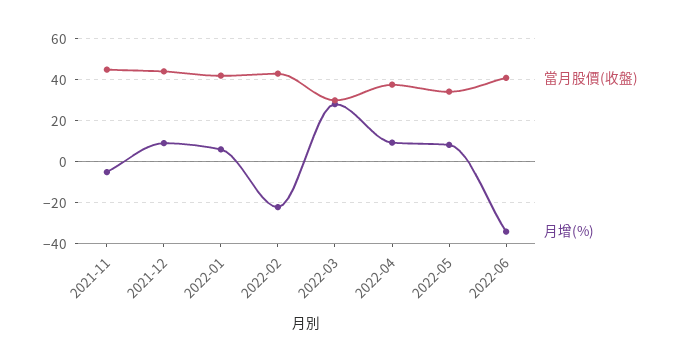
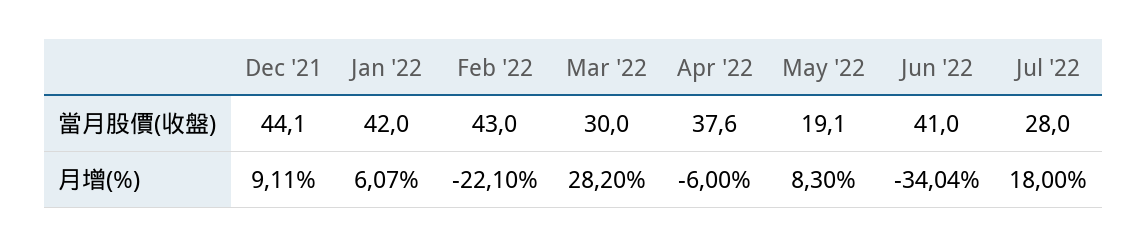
當月股價(收盤), 2021-11: 45 -> none
月增(%), 2021-11: -5 -> none
月增(%), 2022-04: 10 -> -6
當月股價(收盤), 2022-05: 35 -> 19.1
當月股價(收盤), Jul '22: none -> 28
月增(%), Jul '22: none -> 18

